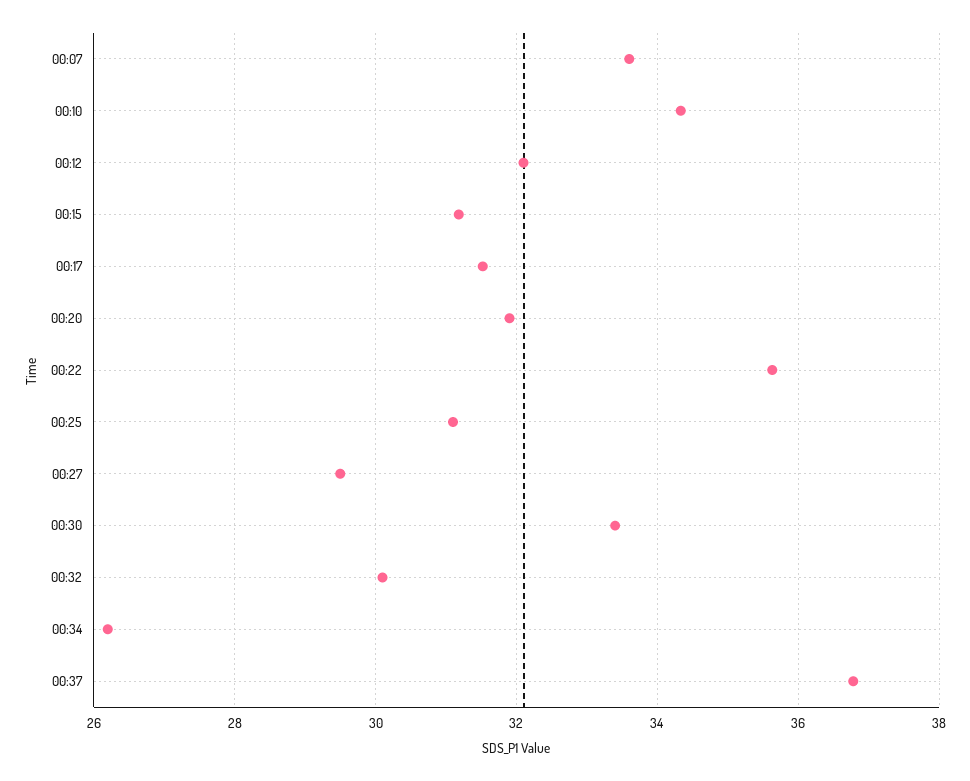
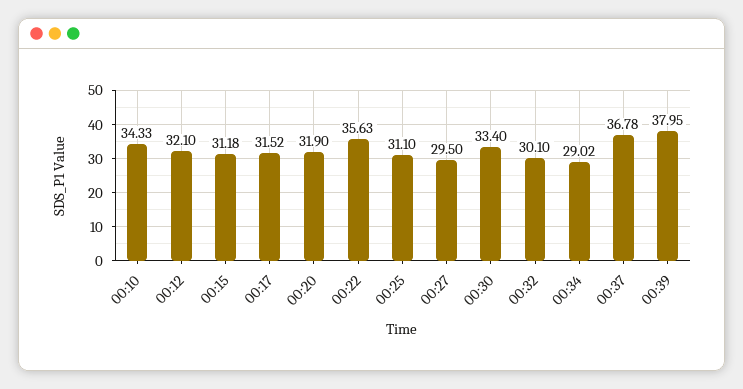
00:07: 33.6 -> none
00:34: 26.2 -> 29.02
00:39: none -> 37.95

